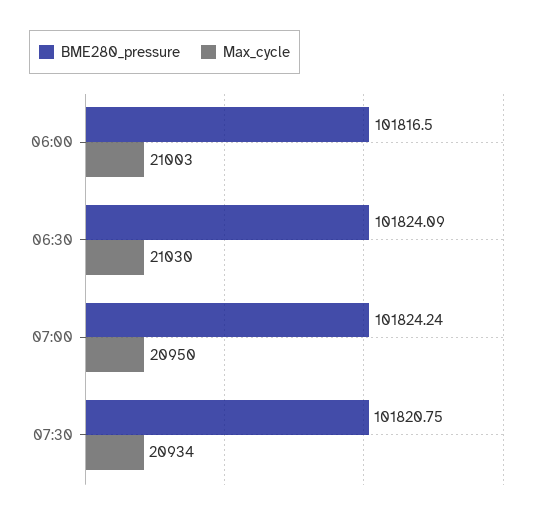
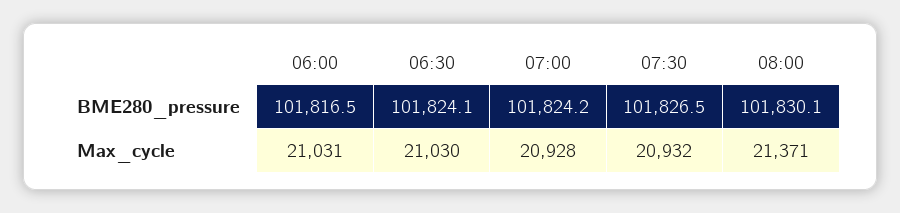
Max_cycle, 06:00: 21003 -> 21031
Max_cycle, 07:00: 20950 -> 20928
BME280_pressure, 07:30: 101820.75 -> 101826.5
Max_cycle, 07:30: 20934 -> 20932
BME280_pressure, 08:00: none -> 101830.1
Max_cycle, 08:00: none -> 21371

